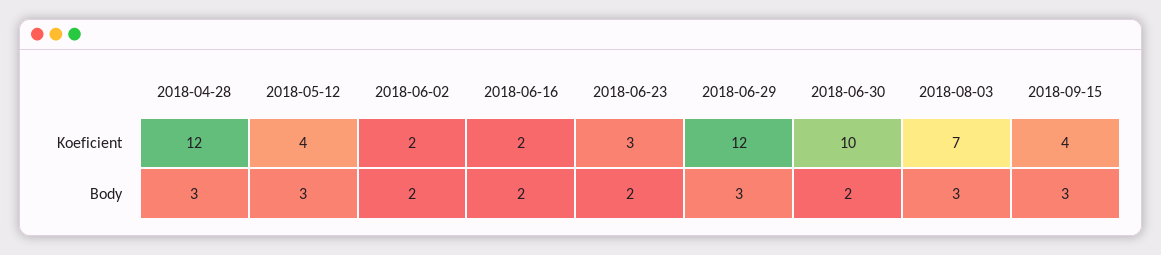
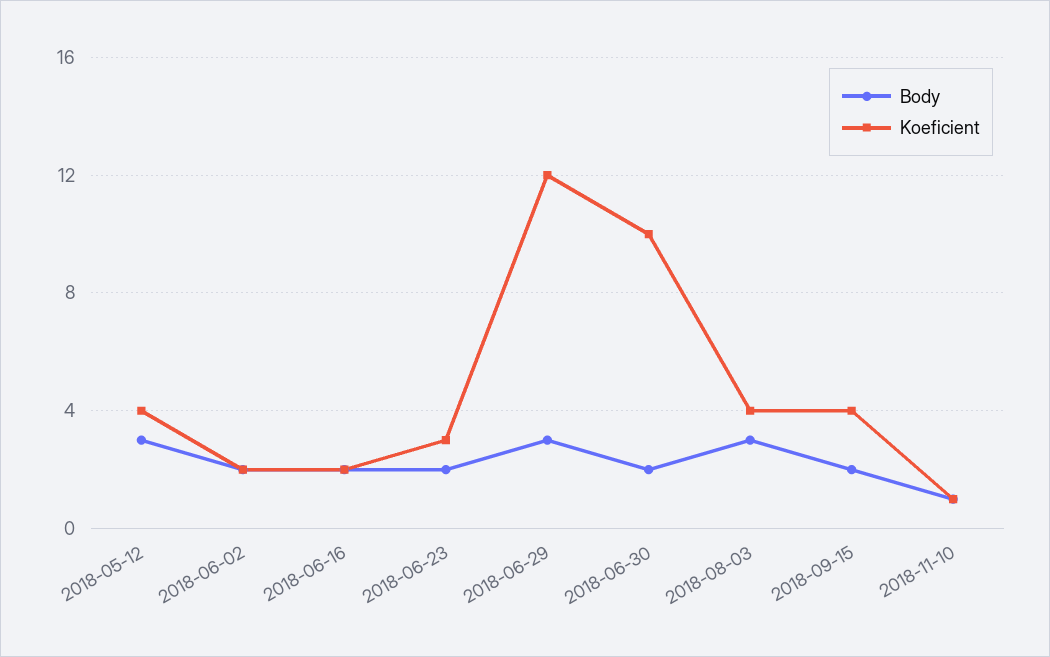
Koeficient, 2018-04-28: 12 -> none
Koeficient, 2018-08-03: 7 -> 4
Body, 2018-04-28: 3 -> none
Body, 2018-09-15: 3 -> 2
Body, 2018-11-10: none -> 1
Koeficient, 2018-11-10: none -> 1

